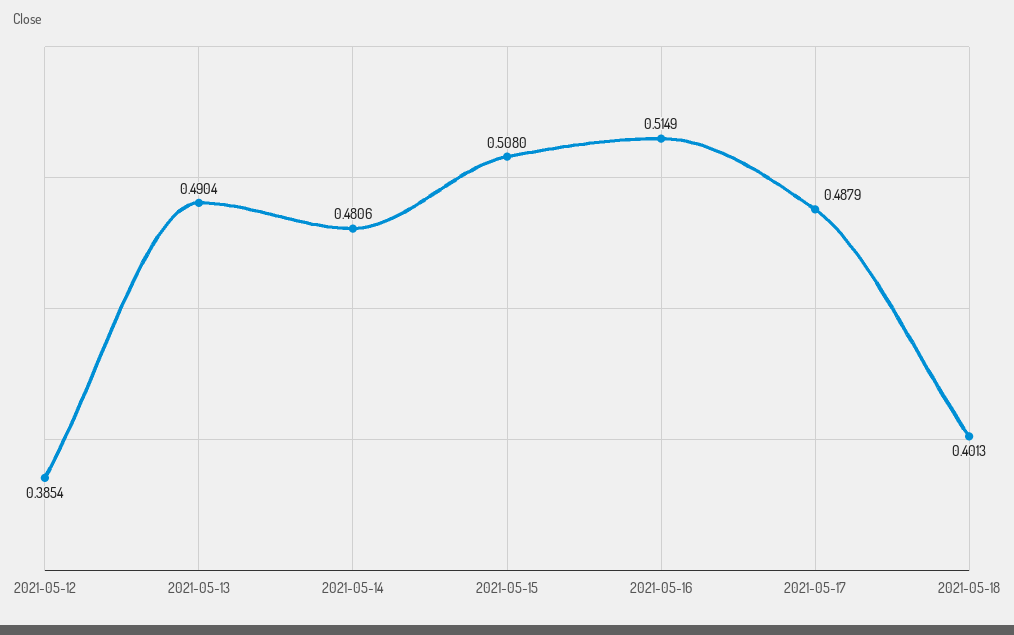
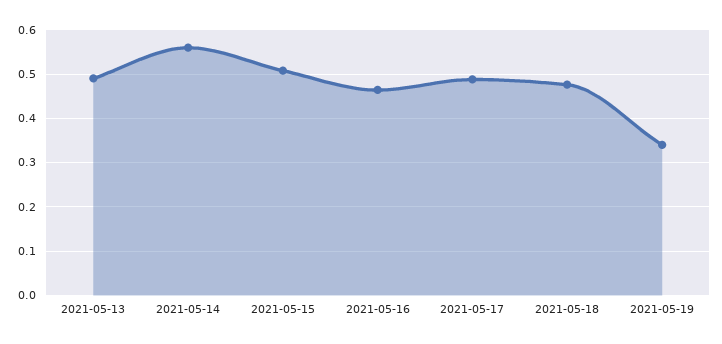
2021-05-12: 0.3854 -> none
2021-05-14: 0.4806 -> 0.56
2021-05-16: 0.5149 -> 0.46
2021-05-18: 0.4013 -> 0.48
2021-05-19: none -> 0.34

